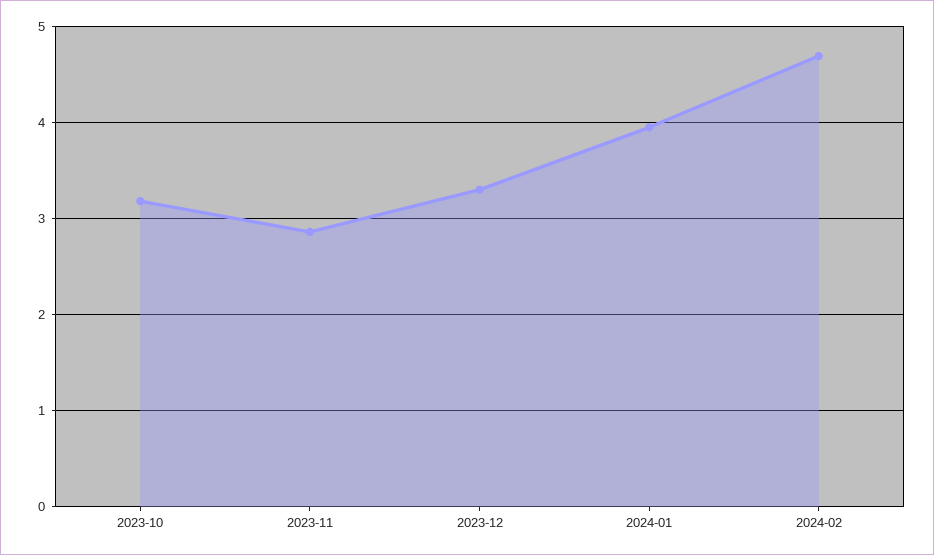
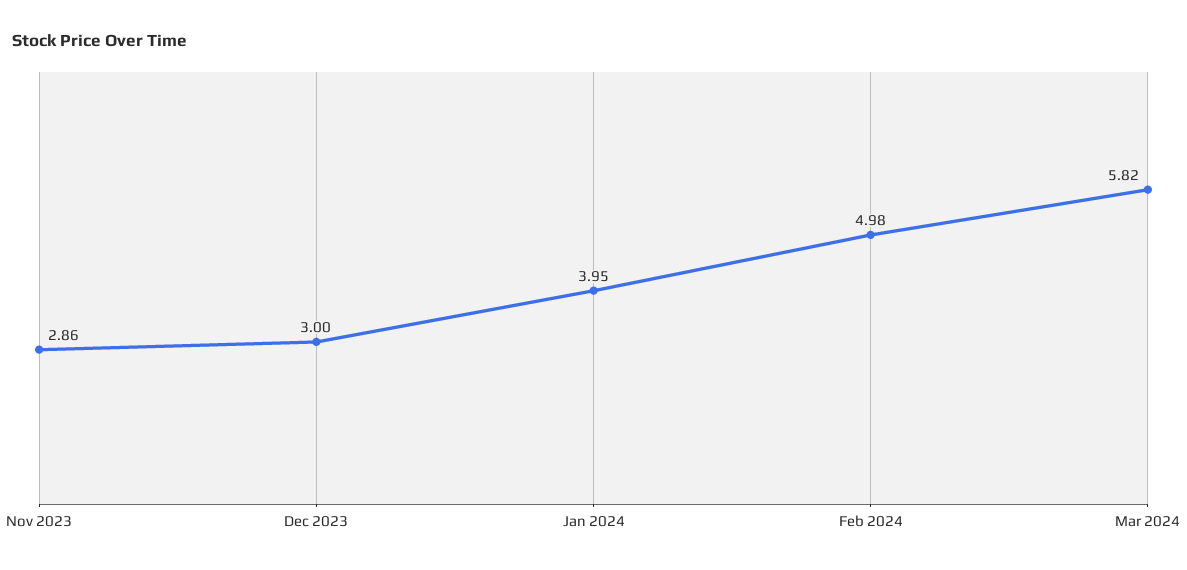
2023-10: 3.2 -> none
2023-12: 3.3 -> 3
2024-02: 4.7 -> 4.98
Mar 2024: none -> 5.82

